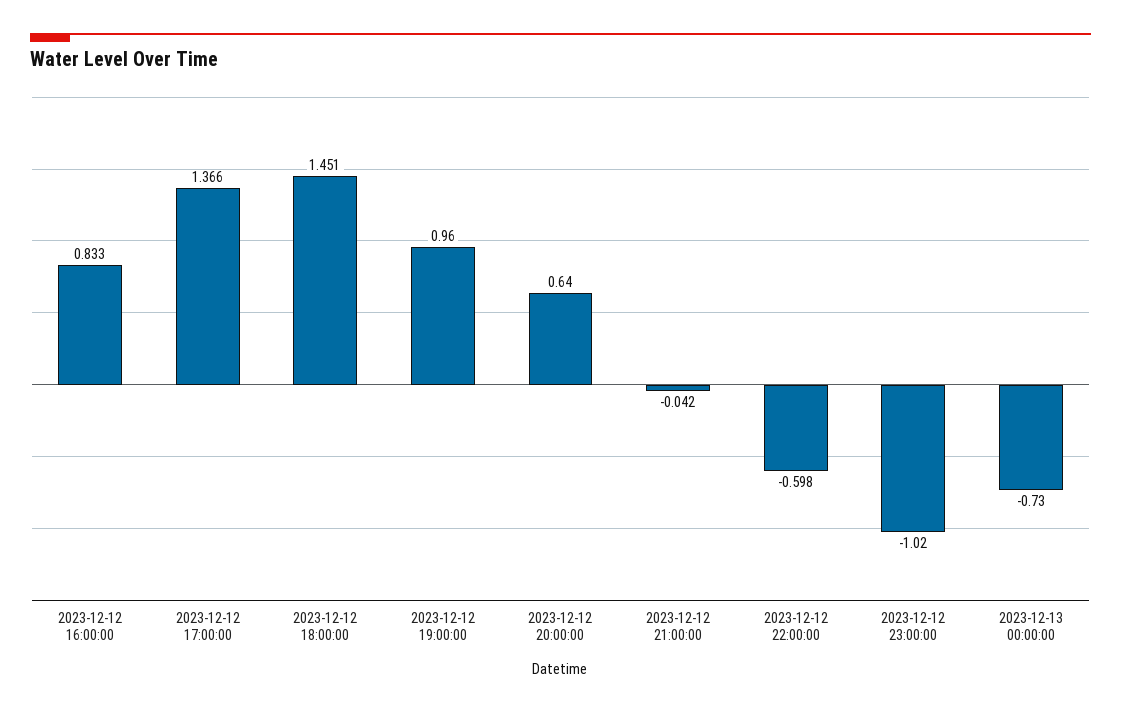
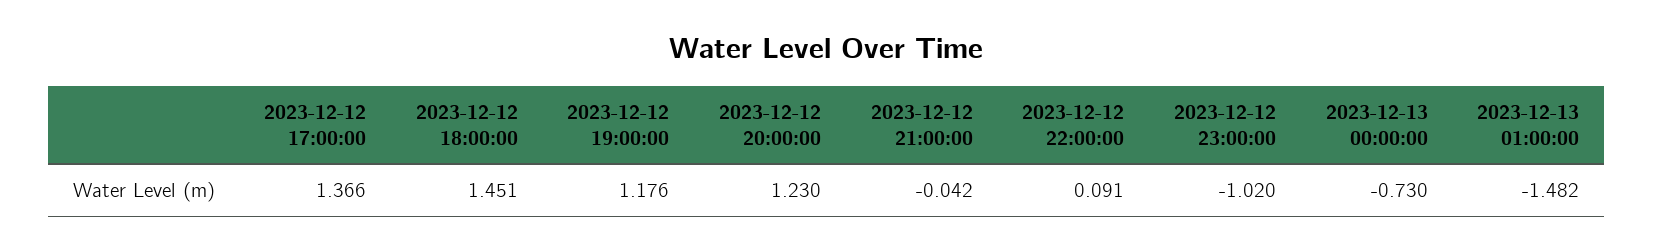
2023-12-12 16:00:00: 0.833 -> none
2023-12-12 19:00:00: 0.96 -> 1.176
2023-12-12 20:00:00: 0.64 -> 1.23
2023-12-12 22:00:00: -0.598 -> 0.091
2023-12-13 01:00:00: none -> -1.482

